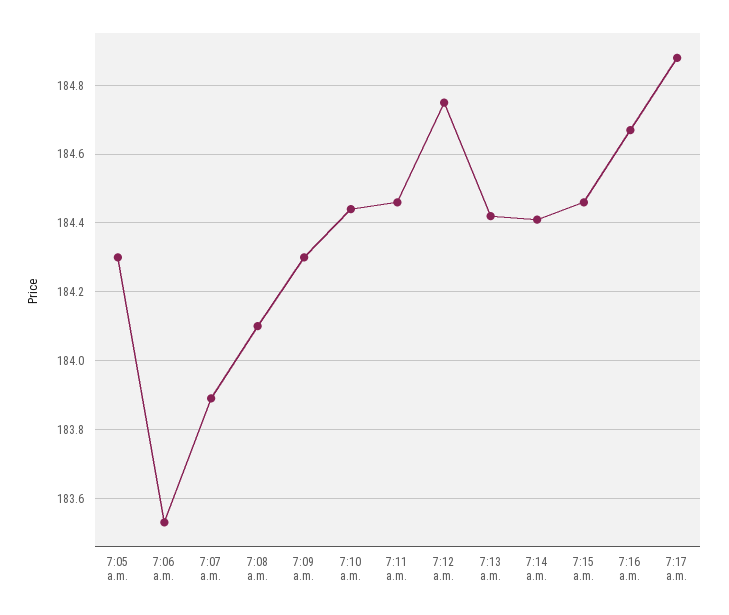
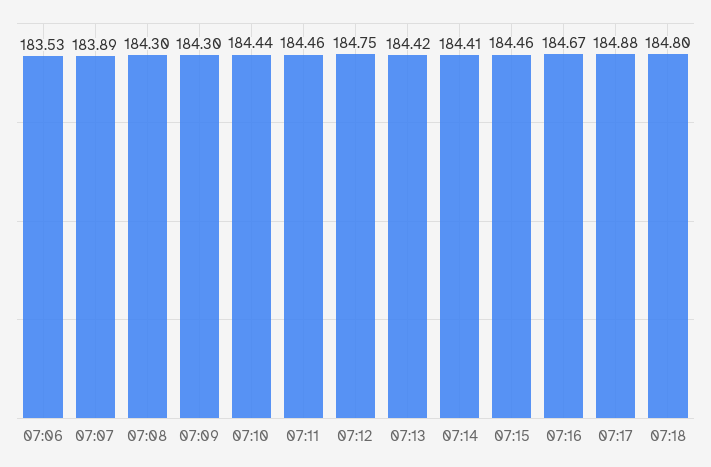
7:05 a.m.: 184.3 -> none
7:08 a.m.: 184.1 -> 184.3
07:18: none -> 184.8

